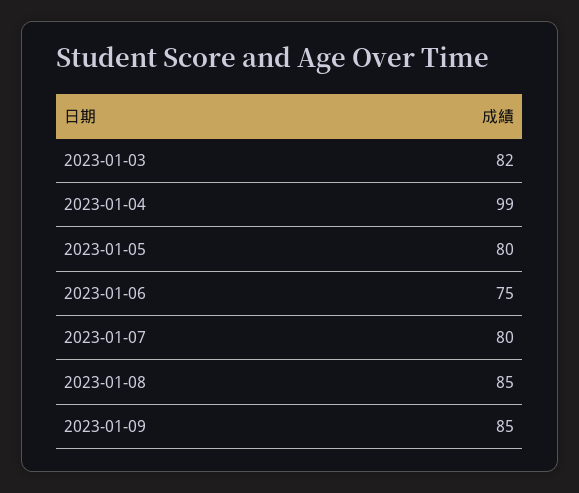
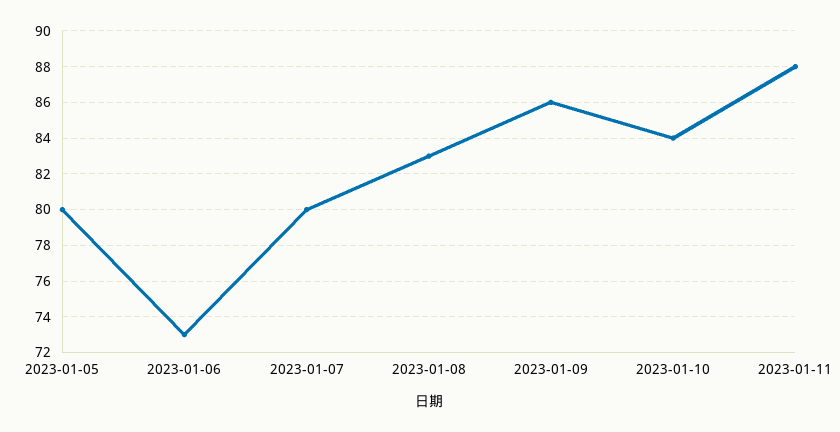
2023-01-03: 82 -> none
2023-01-04: 99 -> none
2023-01-06: 75 -> 73
2023-01-08: 85 -> 83
2023-01-09: 85 -> 86
2023-01-10: none -> 84
2023-01-11: none -> 88

